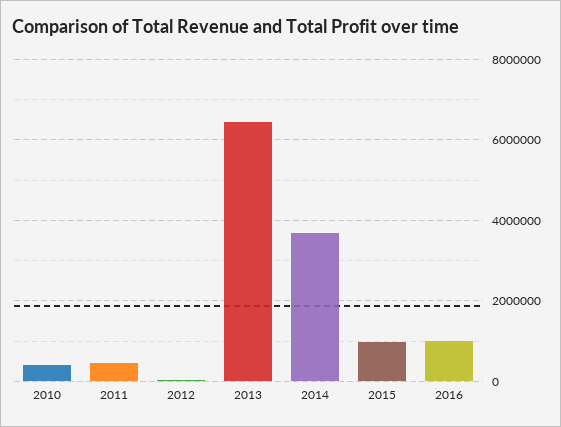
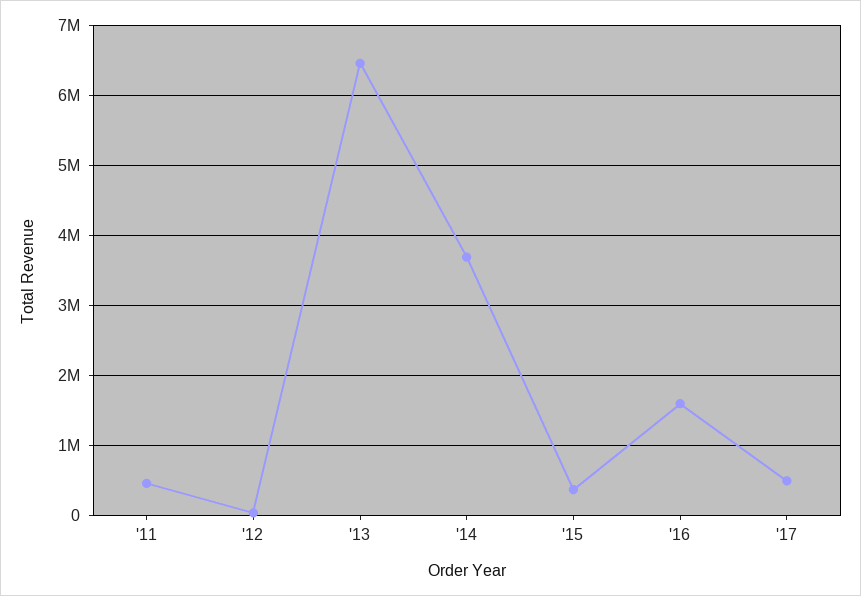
2010: 400000 -> none
2015: 1000000 -> 400000
2016: 1000000 -> 1600000
'17: none -> 500000

